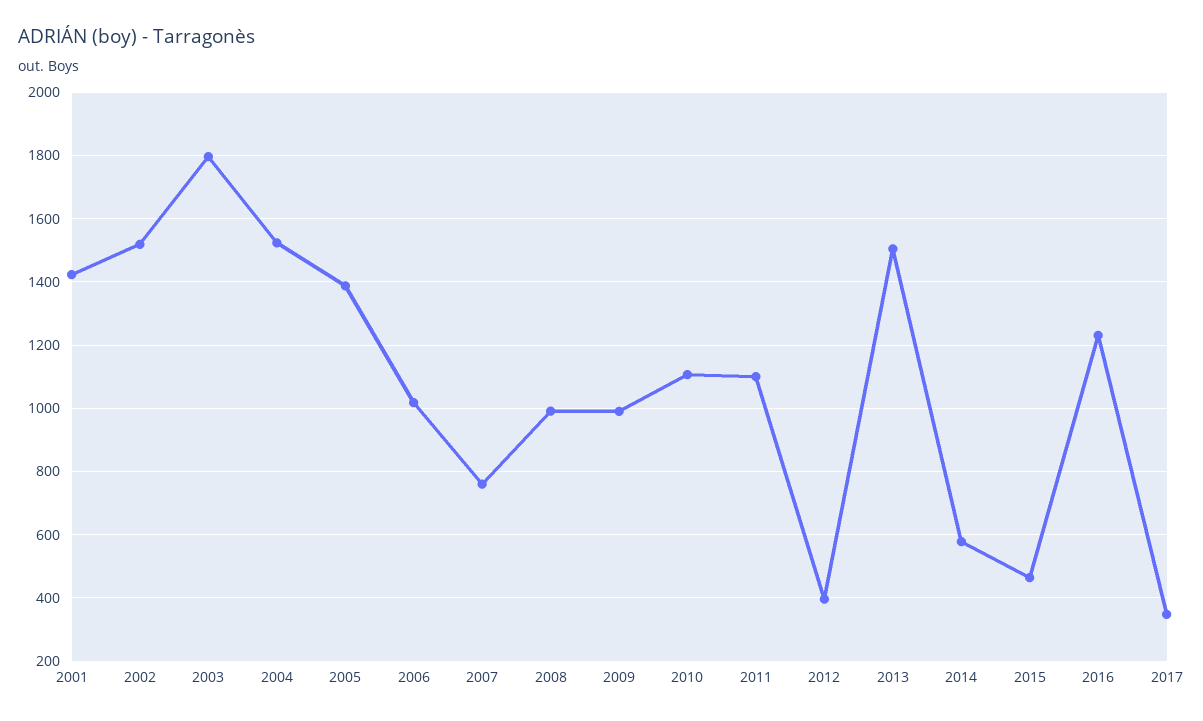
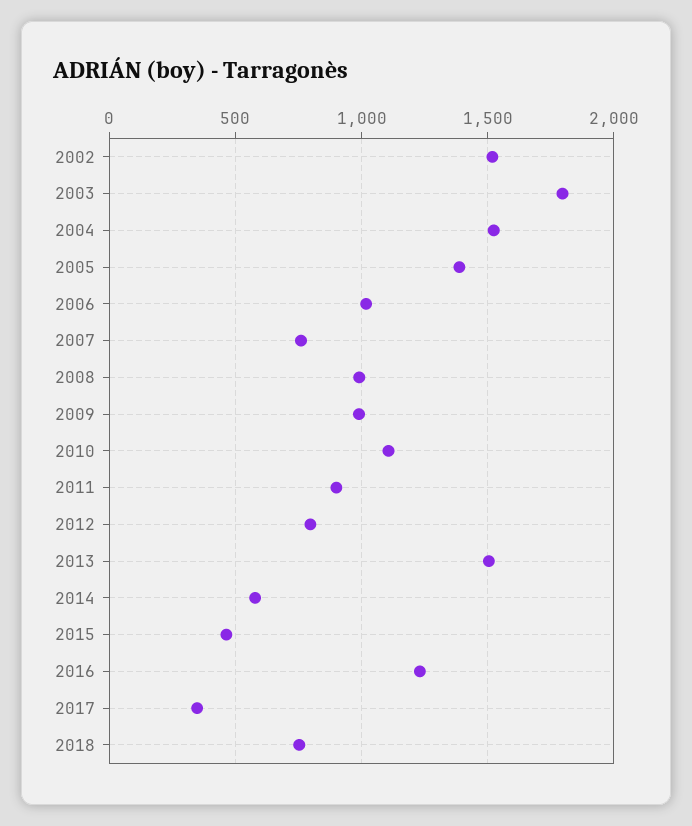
2001: 1420 -> none
2011: 1100 -> 900
2012: 400 -> 800
2018: none -> 750

